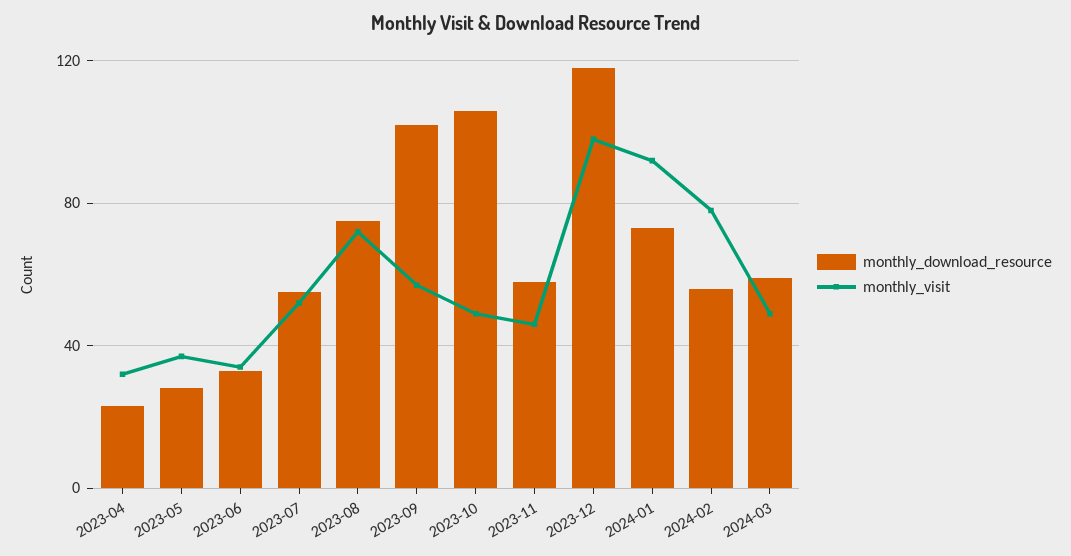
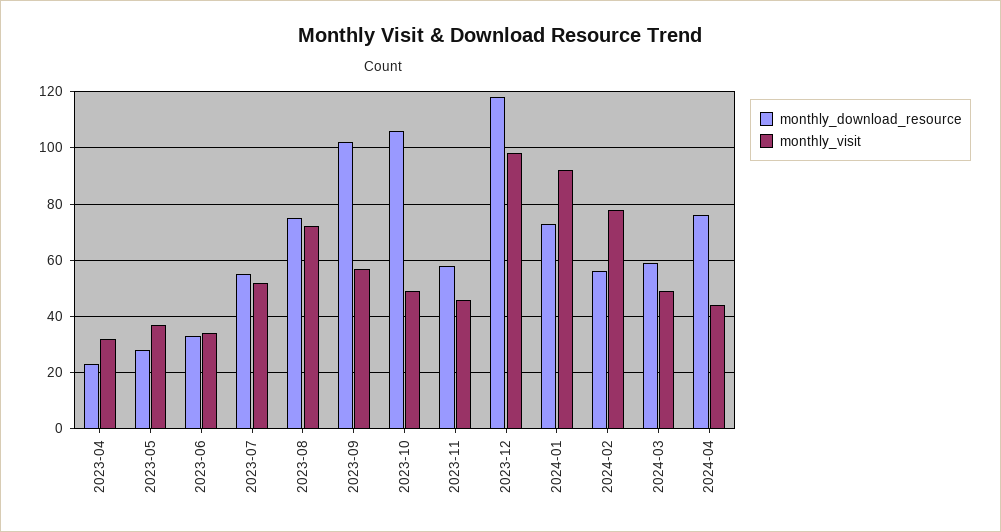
monthly_download_resource, 2024-04: none -> 75
monthly_visit, 2024-04: none -> 45

